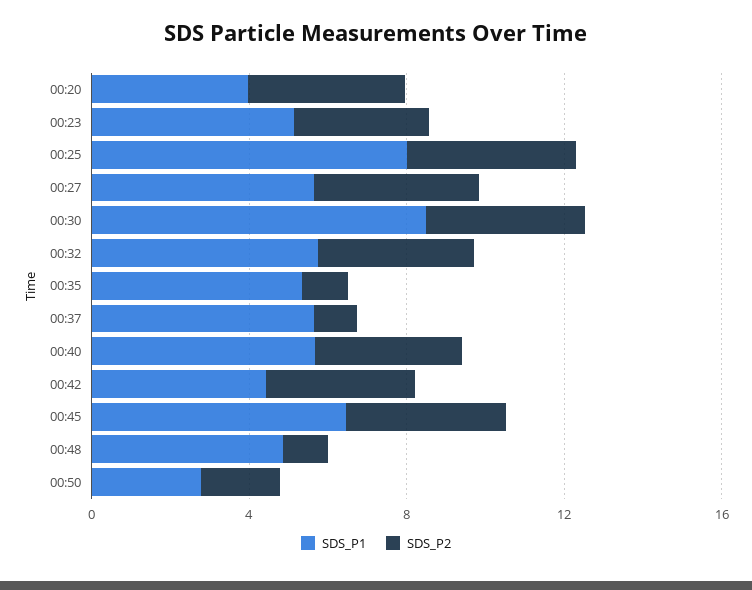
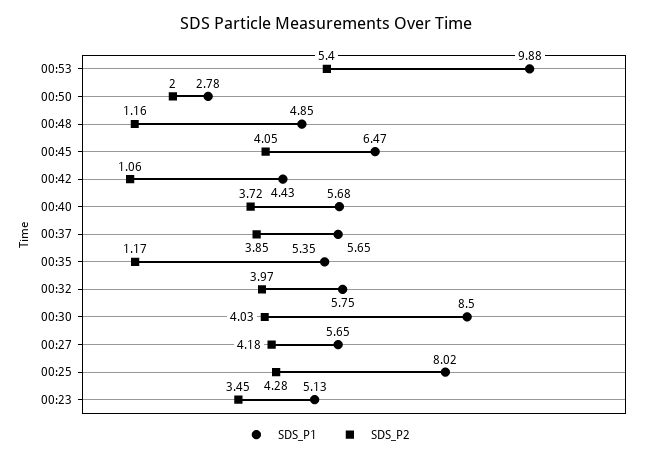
SDS_P1, 00:20: 4 -> none
SDS_P2, 00:20: 4 -> none
SDS_P2, 00:37: 1 -> 3.85
SDS_P2, 00:42: 4 -> 1.06
SDS_P1, 00:53: none -> 9.88
SDS_P2, 00:53: none -> 5.4

